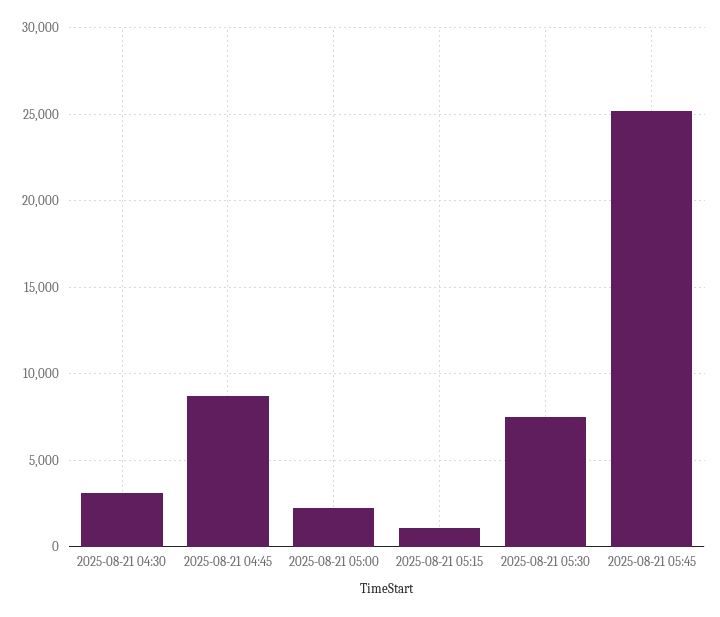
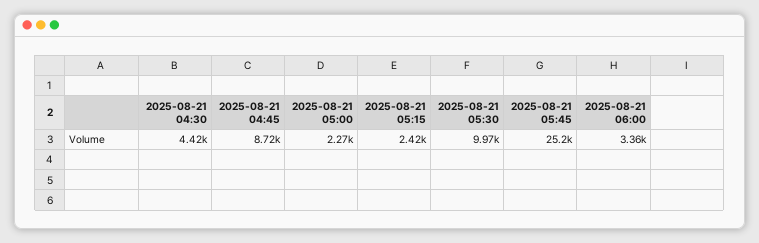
2025-08-21 04:30: 3000 -> 4420
2025-08-21 05:15: 1000 -> 2420
2025-08-21 05:30: 7500 -> 9970
2025-08-21 06:00: none -> 3360

